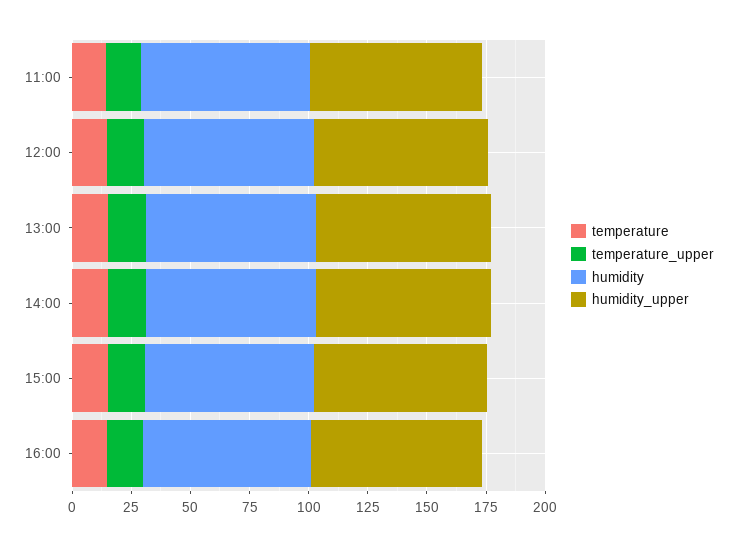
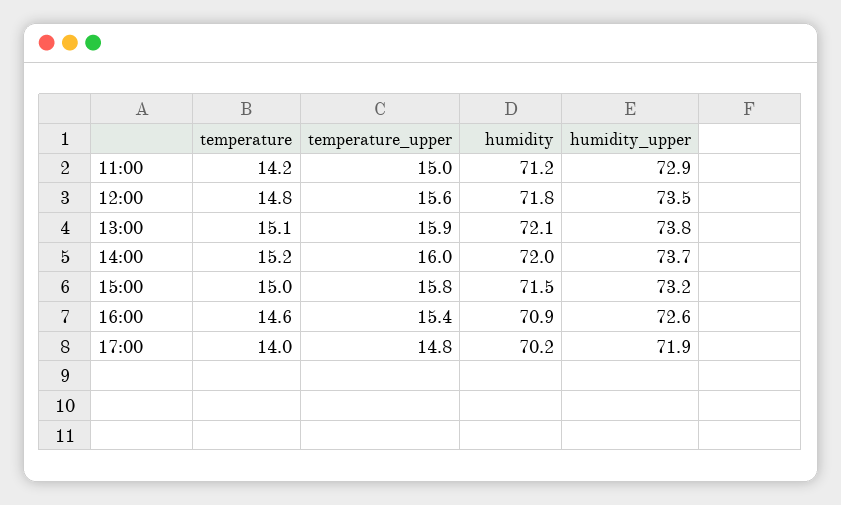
temperature, 17:00: none -> 14
temperature_upper, 17:00: none -> 14.8
humidity, 17:00: none -> 70.2
humidity_upper, 17:00: none -> 71.9

